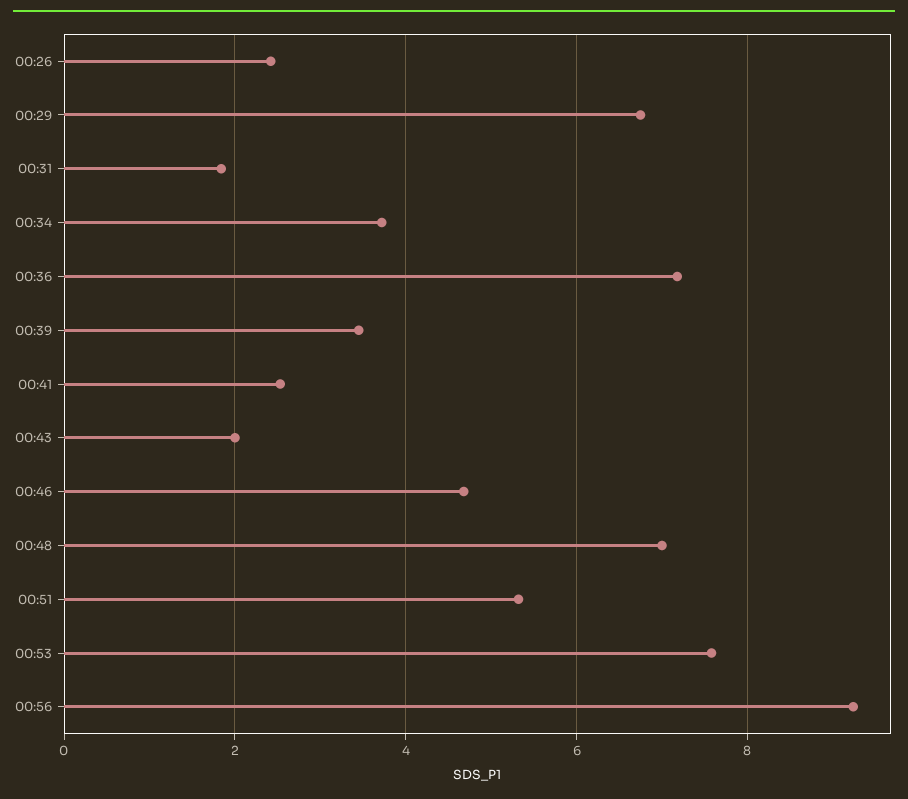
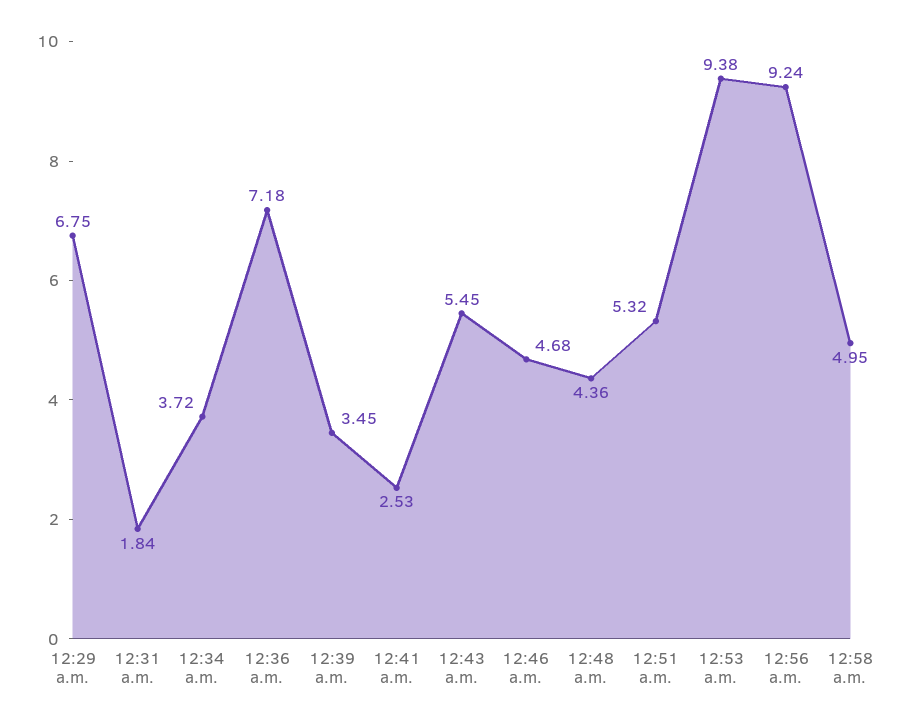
00:26: 2.4 -> none
00:43: 2 -> 5.45
00:48: 7 -> 4.36
00:53: 7.6 -> 9.38
12:58 a.m.: none -> 4.95

